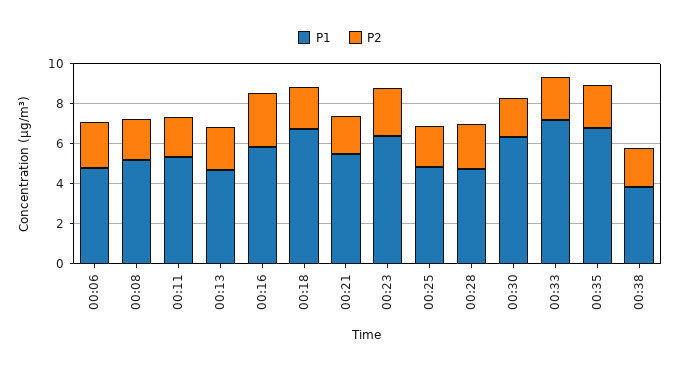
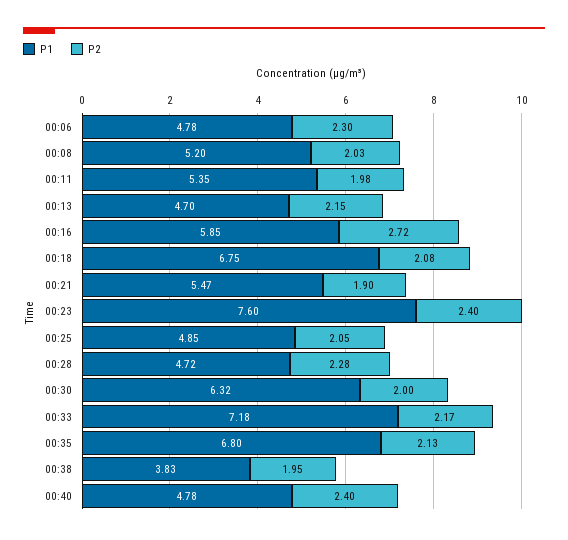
P1, 00:23: 6.5 -> 7.6
P1, 00:40: none -> 4.78
P2, 00:40: none -> 2.4

